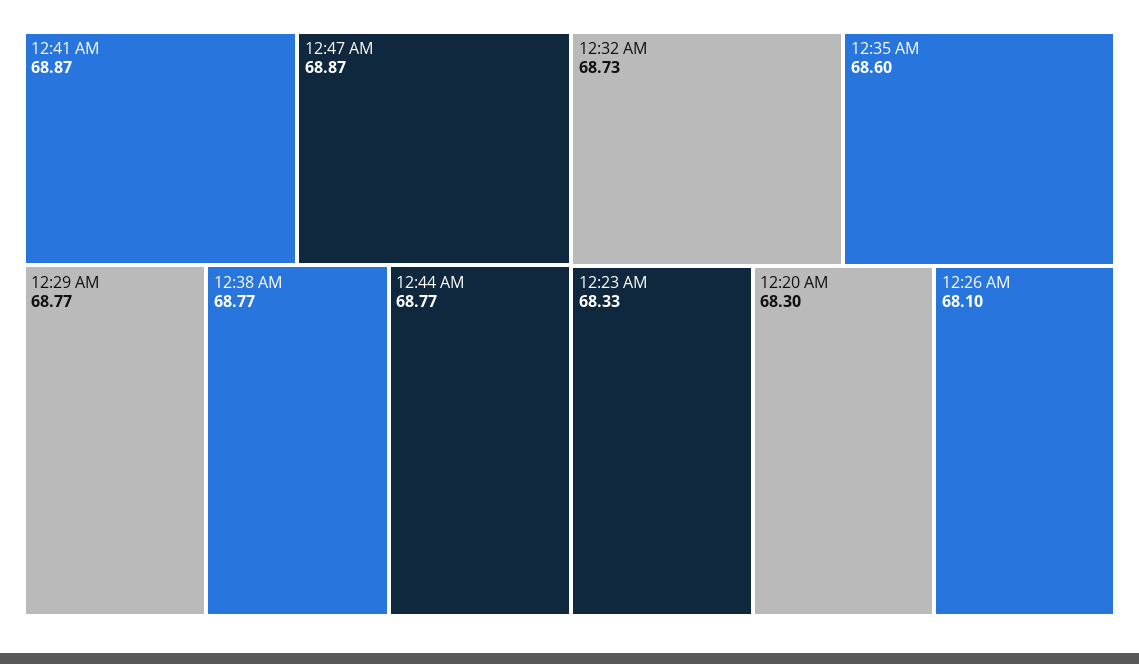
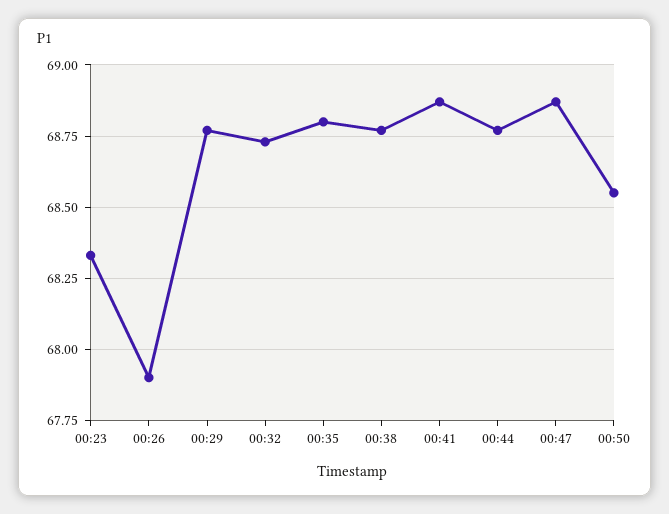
12:35 AM: 68.6 -> 68.8
12:20 AM: 68.3 -> none
12:26 AM: 68.1 -> 67.9
00:50: none -> 68.55

